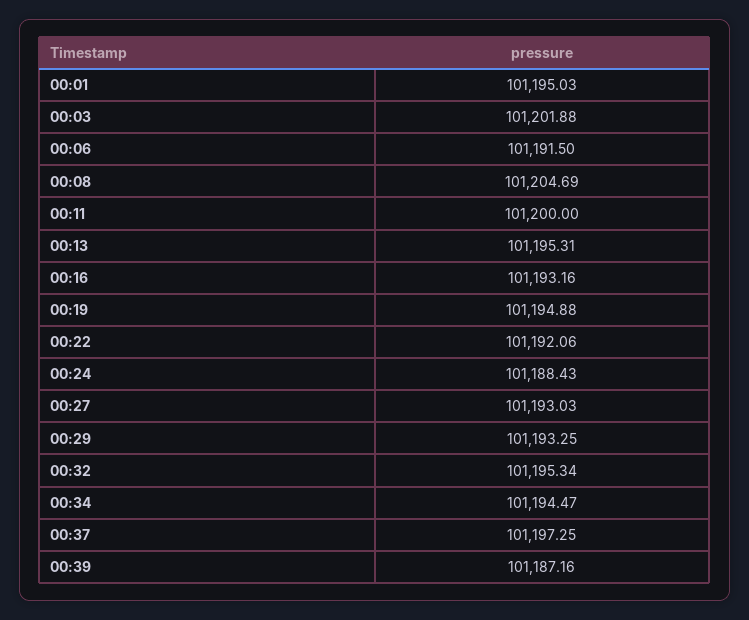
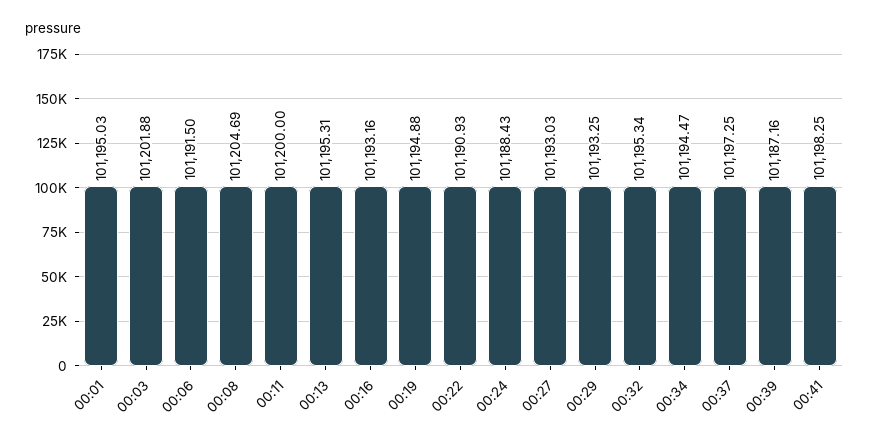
00:22: 101192.06 -> 101190.93
00:41: none -> 101198.25

